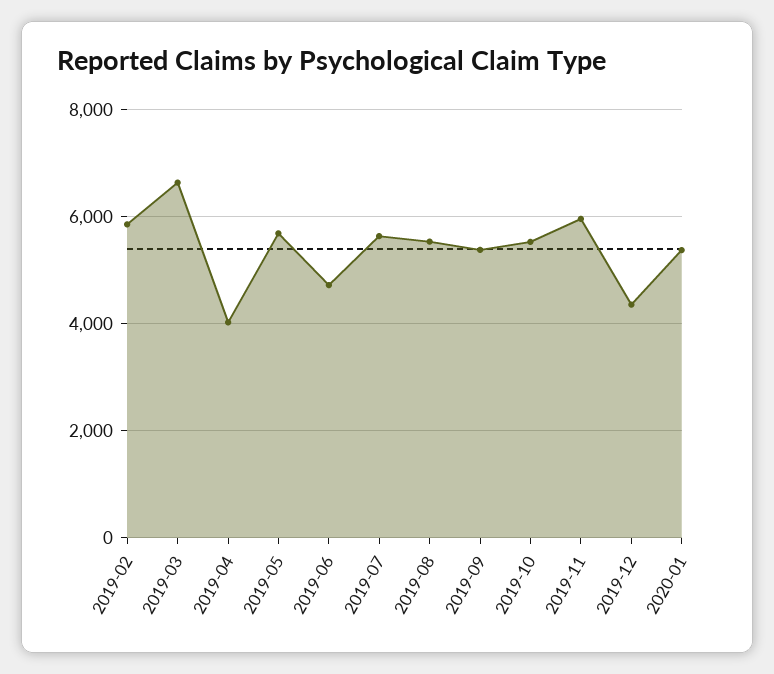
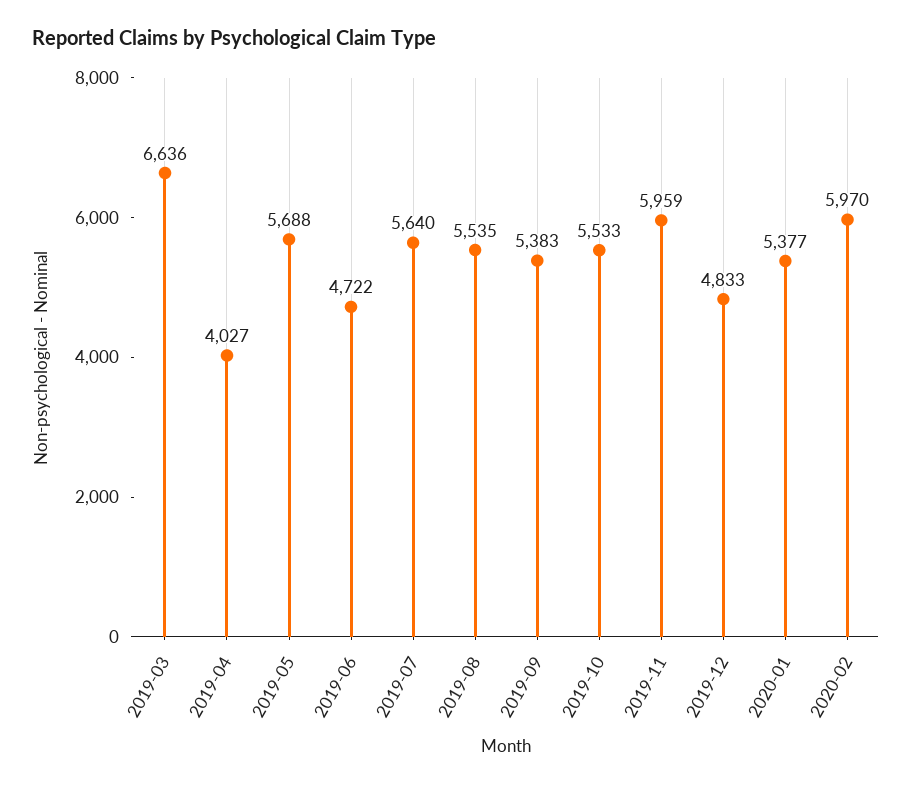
2019-02: 5800 -> none
2019-12: 4400 -> 4833
2020-02: none -> 5970

